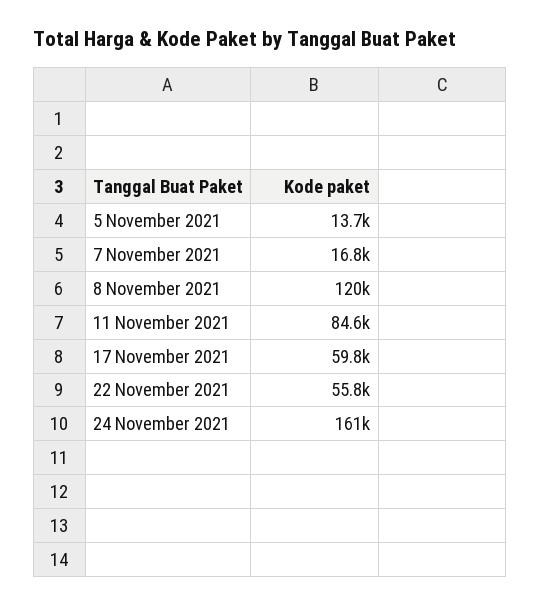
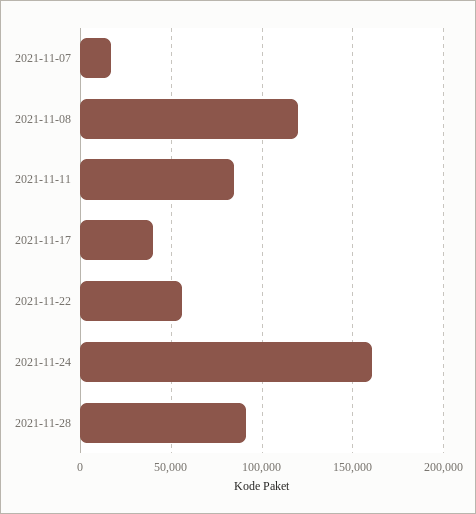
5 November 2021: 13700 -> none
17 November 2021: 59800 -> 40000
2021-11-28: none -> 90000

